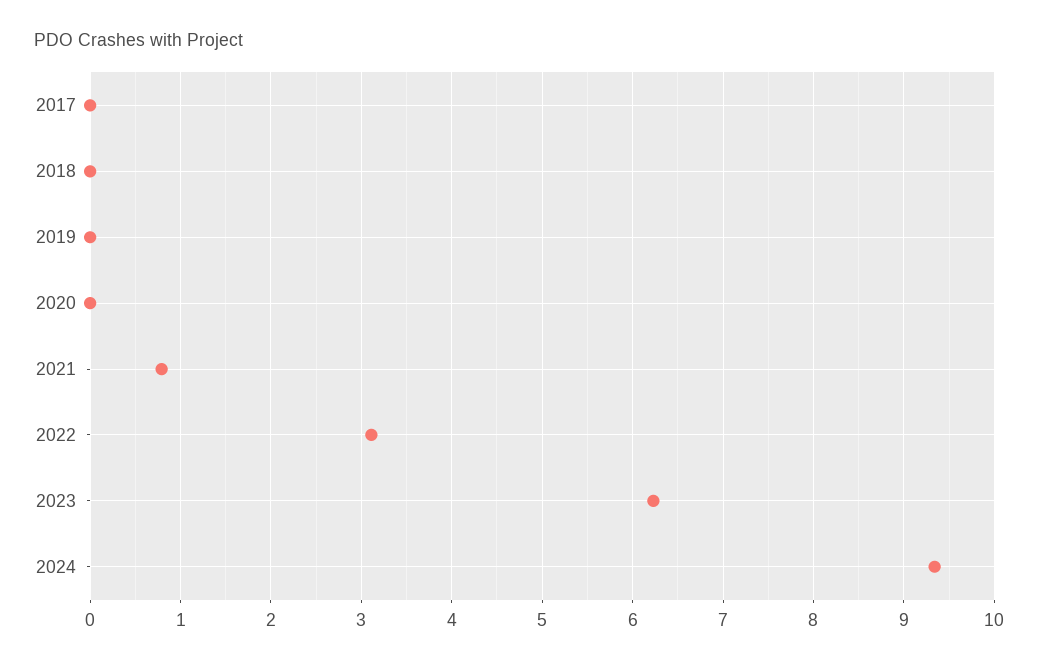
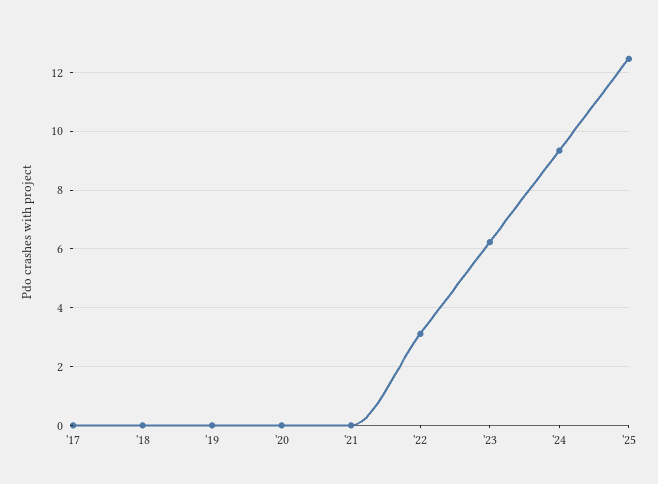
2021: 0.8 -> 0
'25: none -> 12.5

